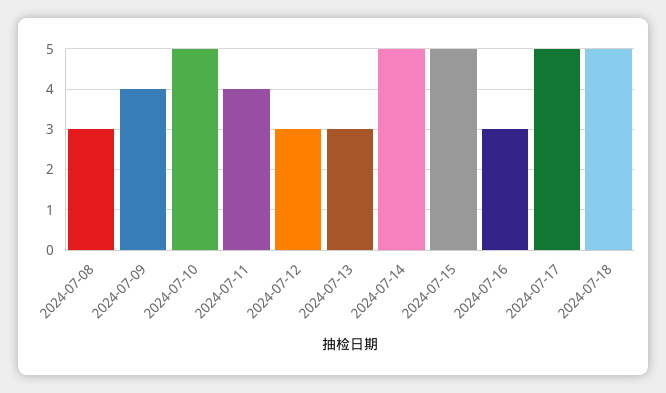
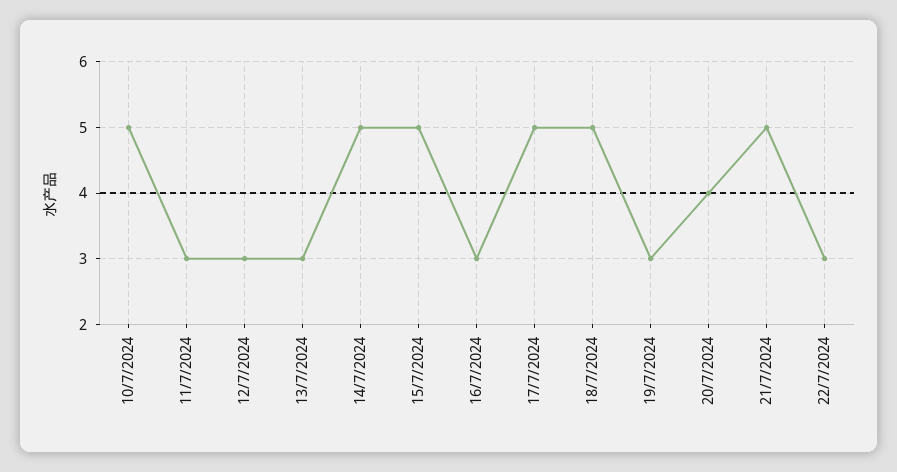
2024-07-08: 3 -> none
2024-07-09: 4 -> none
2024-07-11: 4 -> 3
19/7/2024: none -> 3
20/7/2024: none -> 4
21/7/2024: none -> 5
22/7/2024: none -> 3

